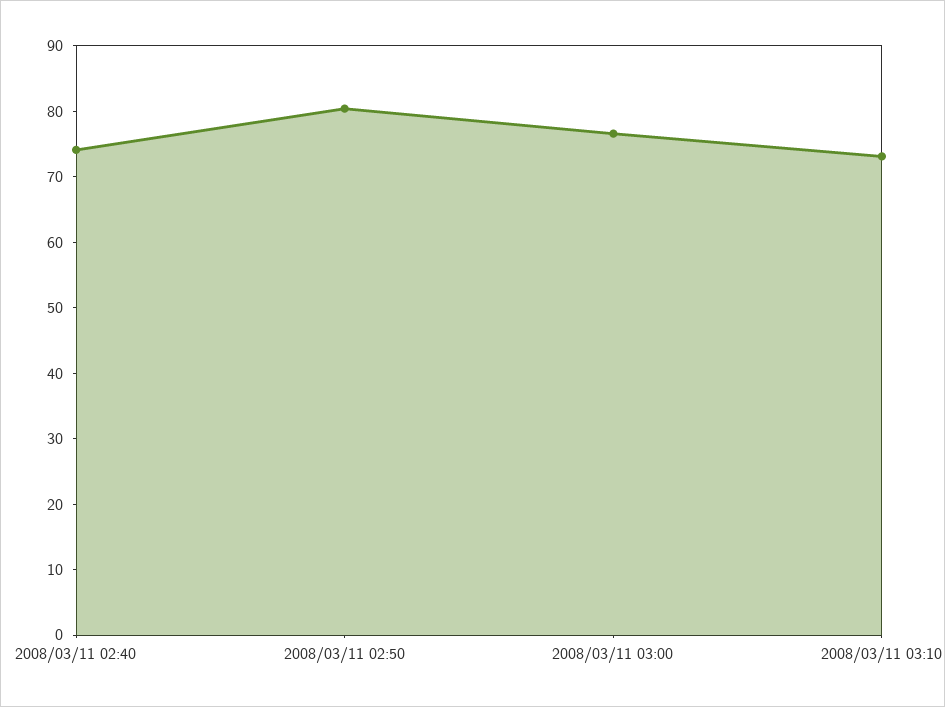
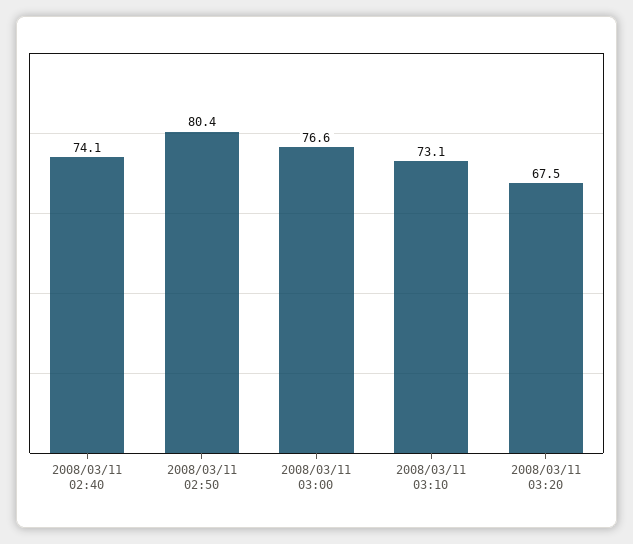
2008/03/11 03:20: none -> 67.5

